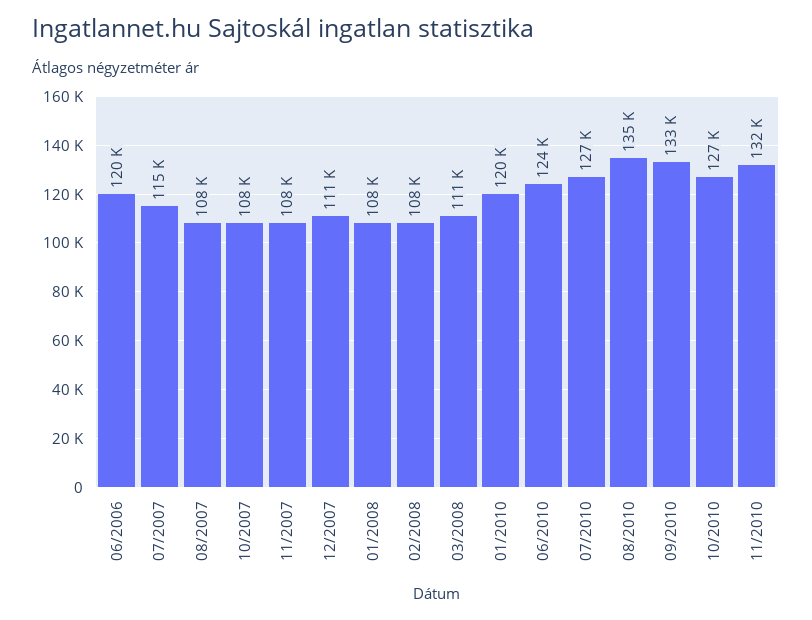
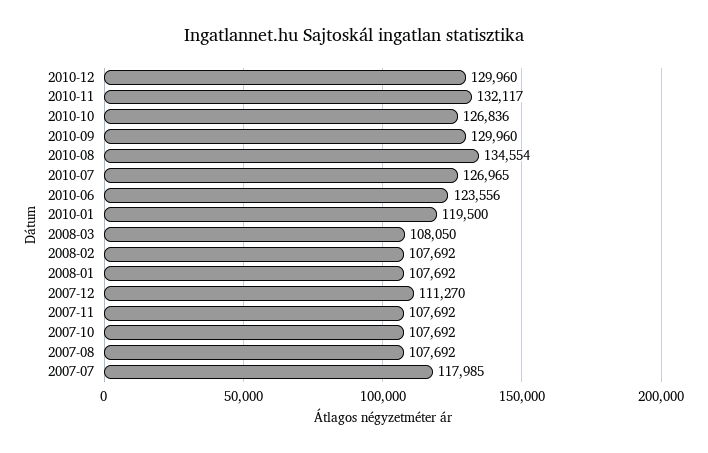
06/2006: 120000 -> none
07/2007: 115000 -> 117985
03/2008: 111000 -> 108050
09/2010: 133000 -> 129960
2010-12: none -> 129960

